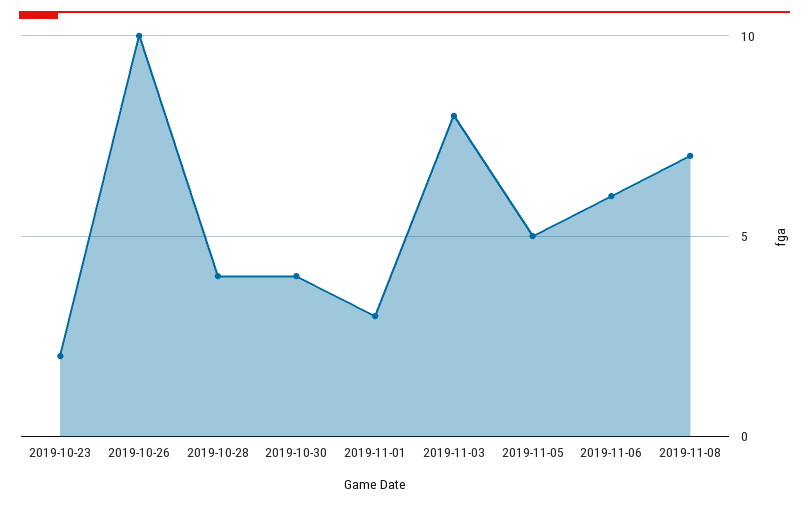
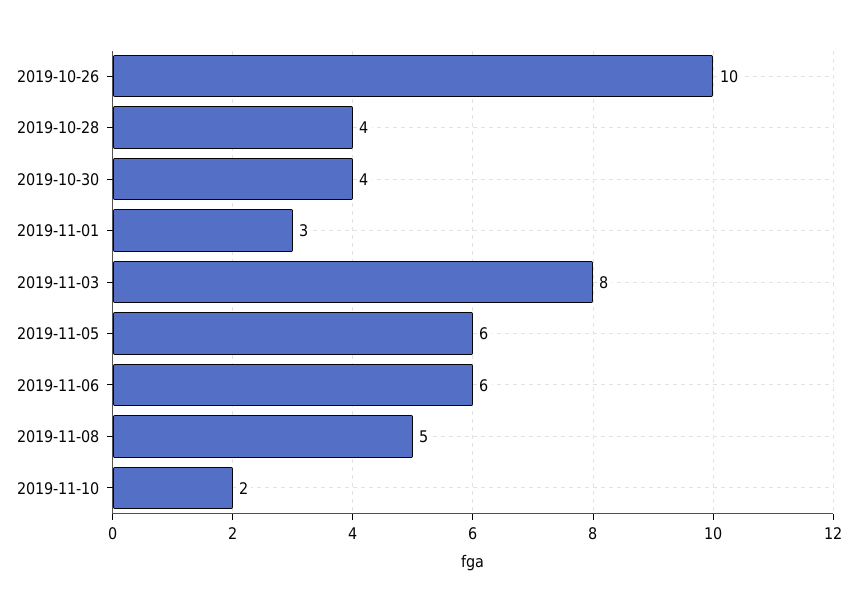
2019-10-23: 2 -> none
2019-11-05: 5 -> 6
2019-11-08: 7 -> 5
2019-11-10: none -> 2

